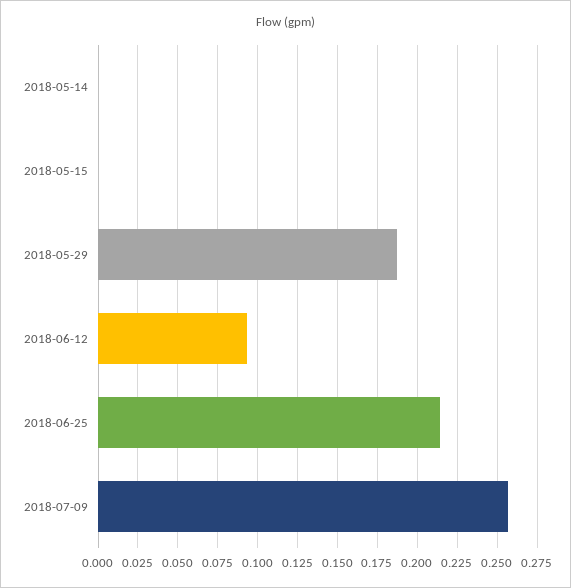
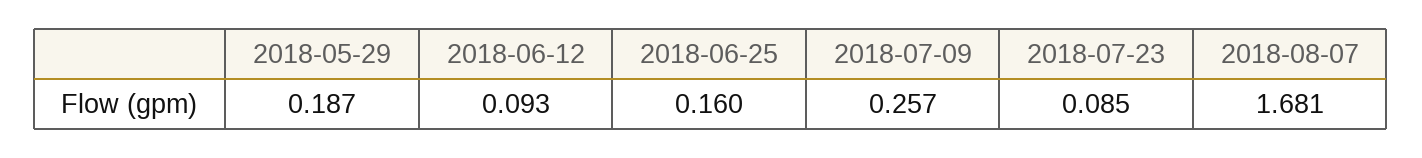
2018-05-14: 0 -> none
2018-05-15: 0 -> none
2018-06-25: 0.215 -> 0.16
2018-07-23: none -> 0.085
2018-08-07: none -> 1.681

